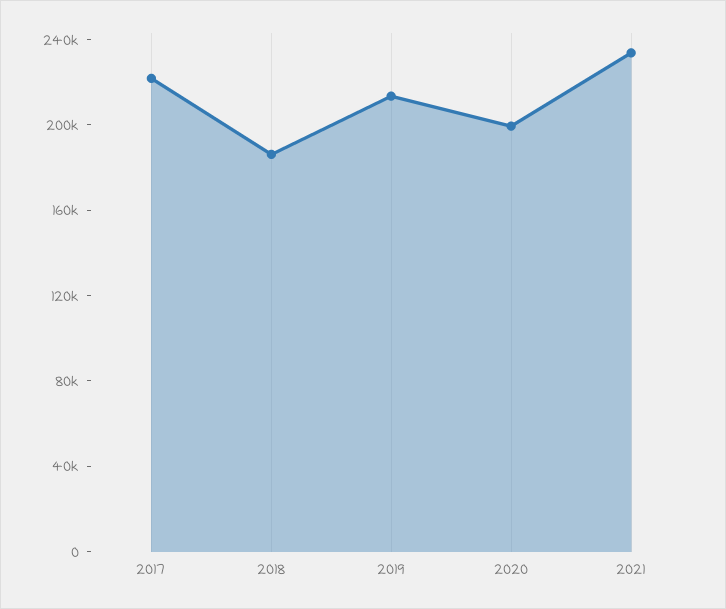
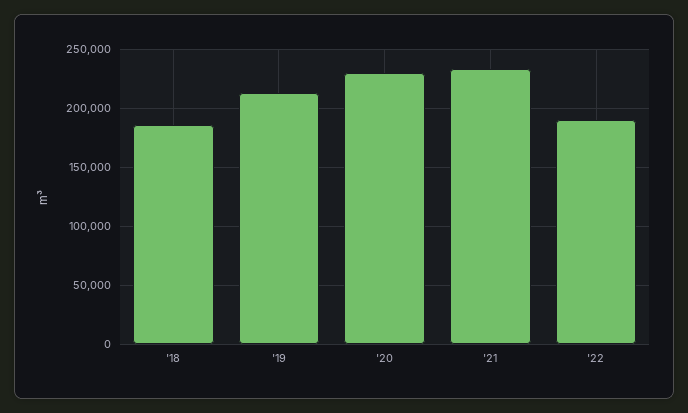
2017: 220000 -> none
2020: 200000 -> 230000
'22: none -> 190000

